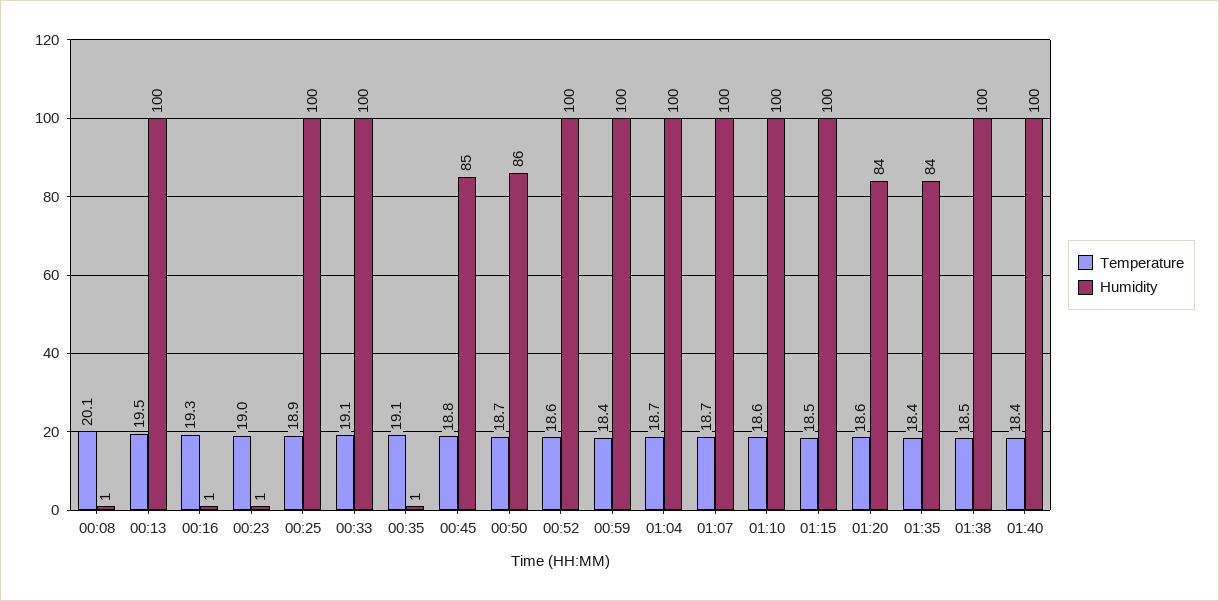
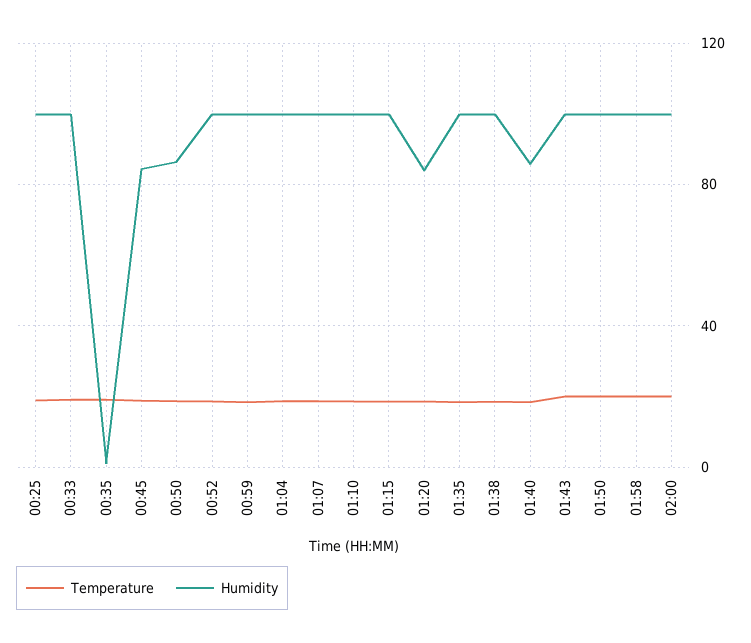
Temperature, 00:08: 20.1 -> none
Humidity, 00:08: 1 -> none
Temperature, 00:13: 19.5 -> none
Humidity, 00:13: 100 -> none
Temperature, 00:16: 19.3 -> none
Humidity, 00:16: 1 -> none
Temperature, 00:23: 19 -> none
Humidity, 00:23: 1 -> none
Humidity, 01:35: 84 -> 100
Humidity, 01:40: 100 -> 85
Temperature, 01:43: none -> 20
Humidity, 01:43: none -> 100
Temperature, 01:50: none -> 20
Humidity, 01:50: none -> 100
Temperature, 01:58: none -> 20
Humidity, 01:58: none -> 100
Temperature, 02:00: none -> 20
Humidity, 02:00: none -> 100

